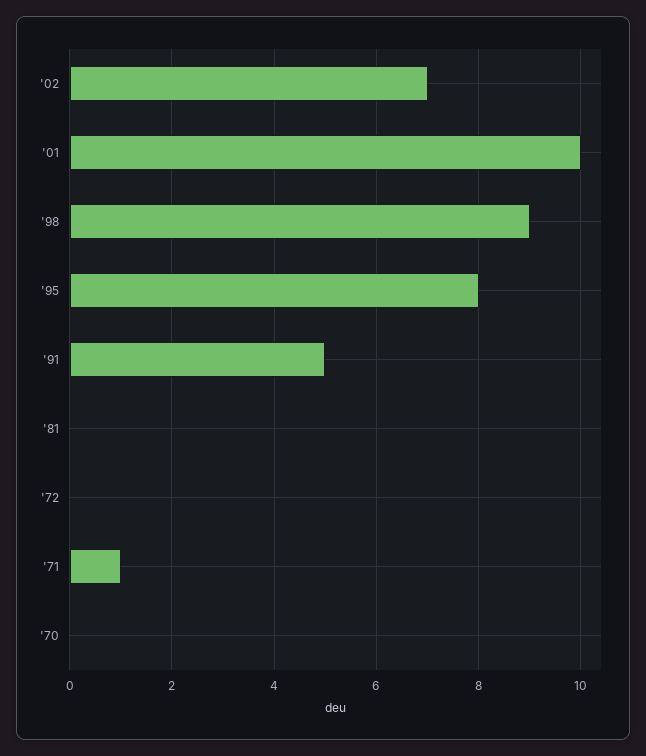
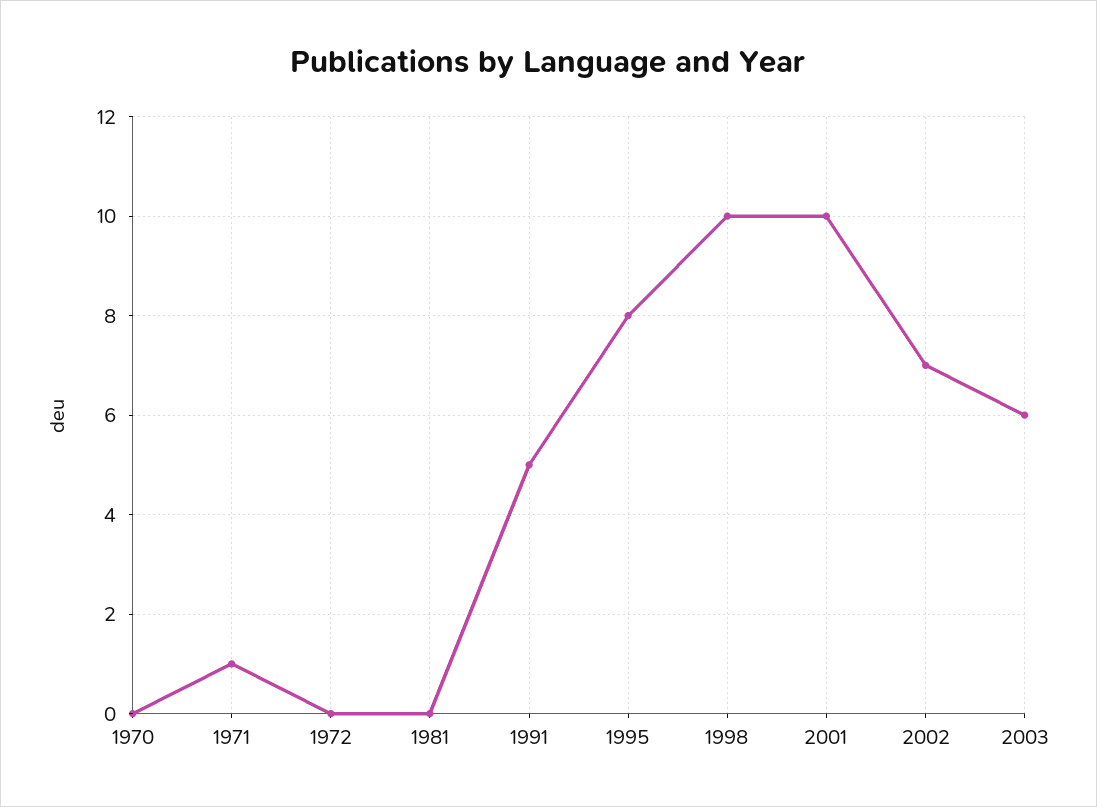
'98: 9 -> 10
2003: none -> 6

